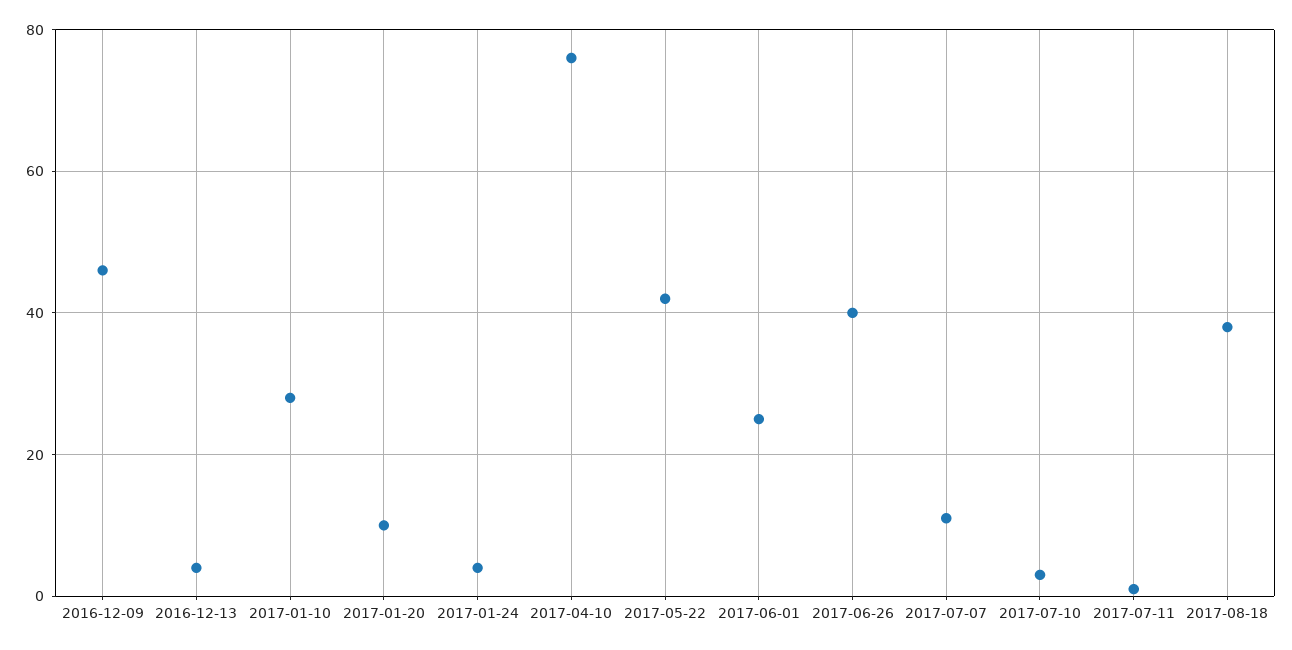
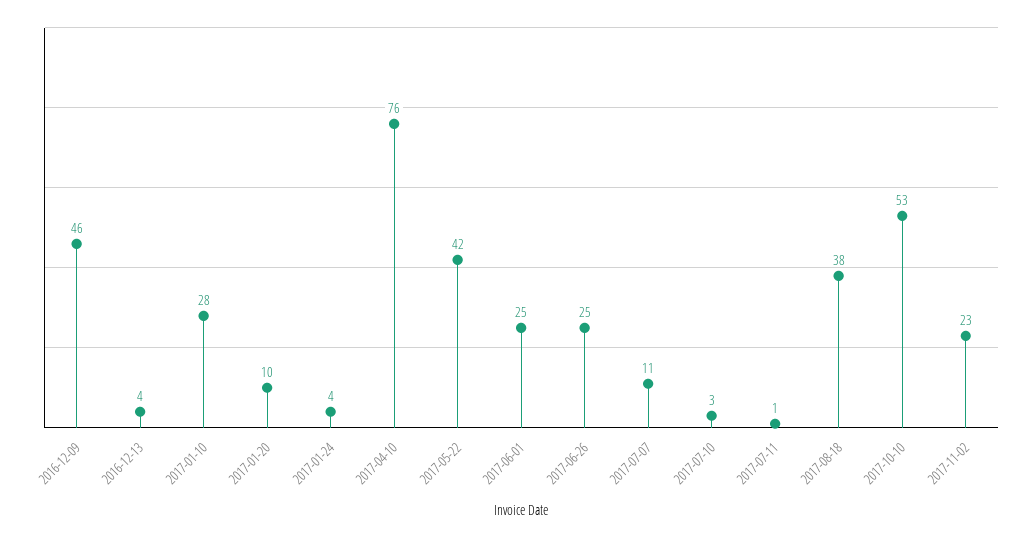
2017-06-26: 40 -> 25
2017-10-10: none -> 53
2017-11-02: none -> 23

